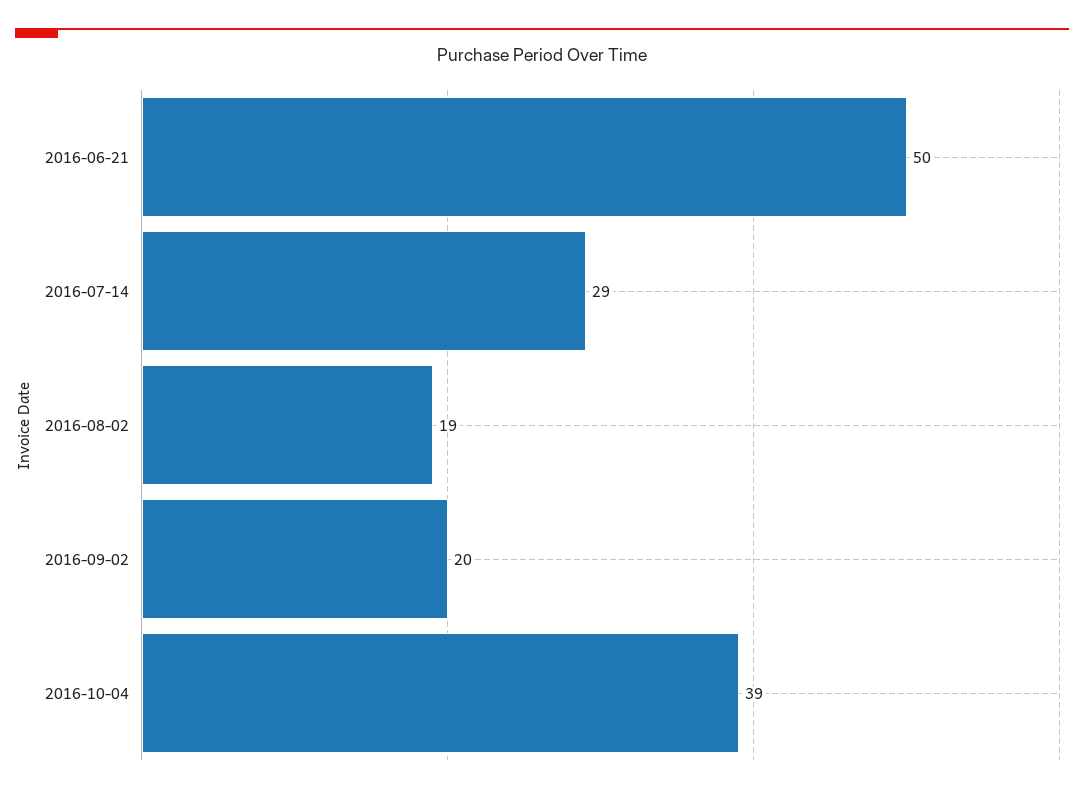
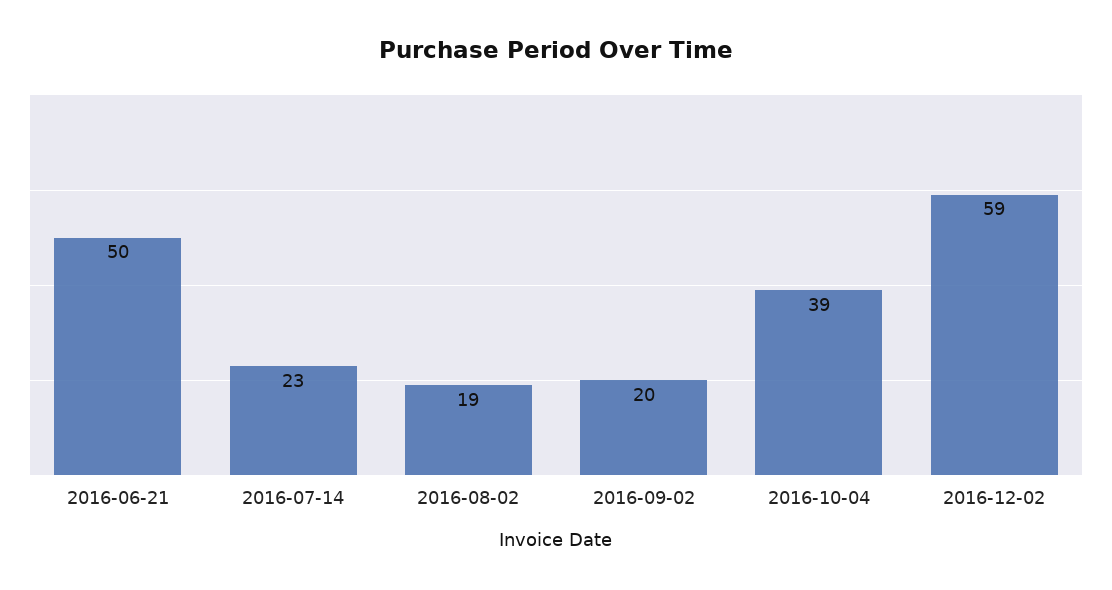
2016-07-14: 29 -> 23
2016-12-02: none -> 59

